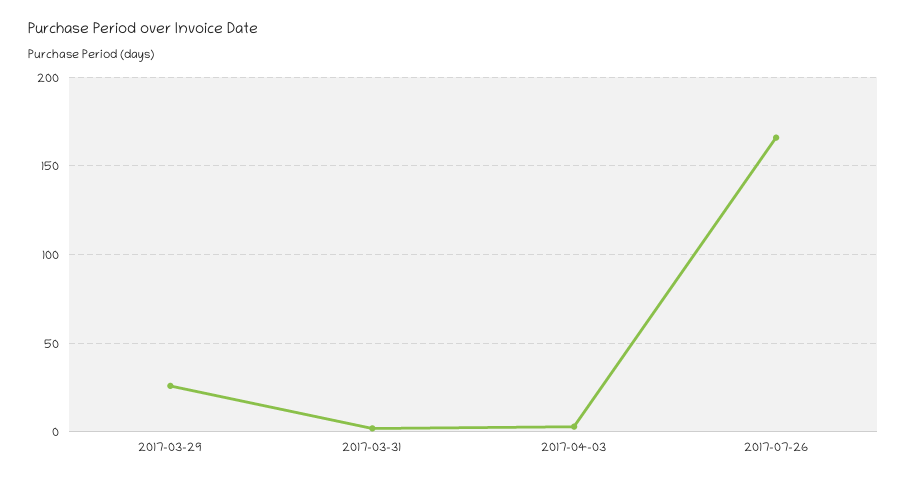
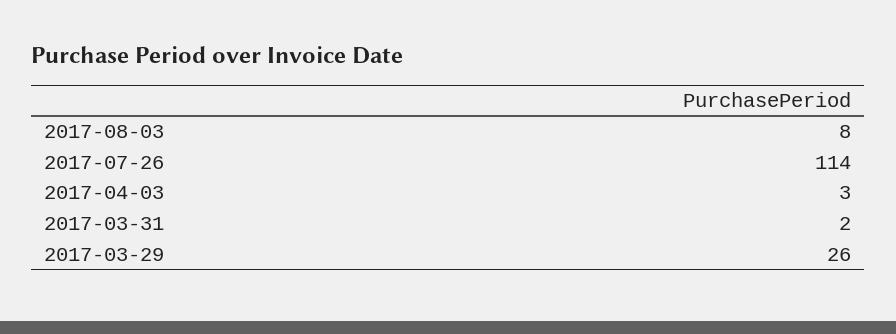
2017-07-26: 165 -> 114
2017-08-03: none -> 8

